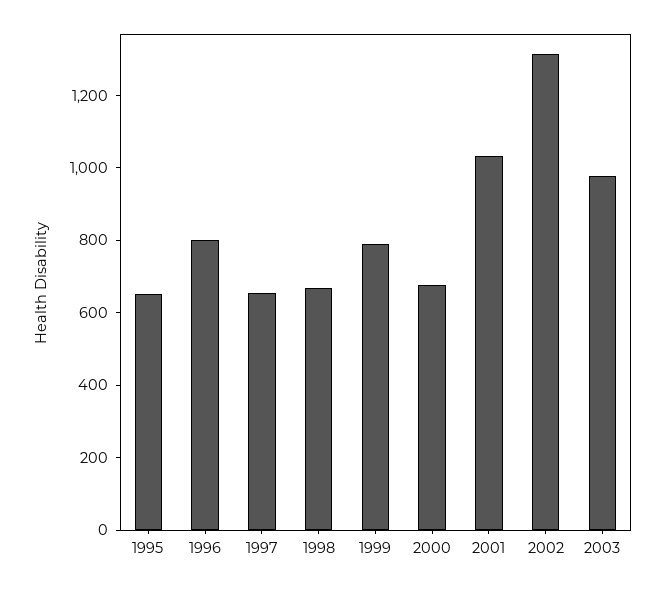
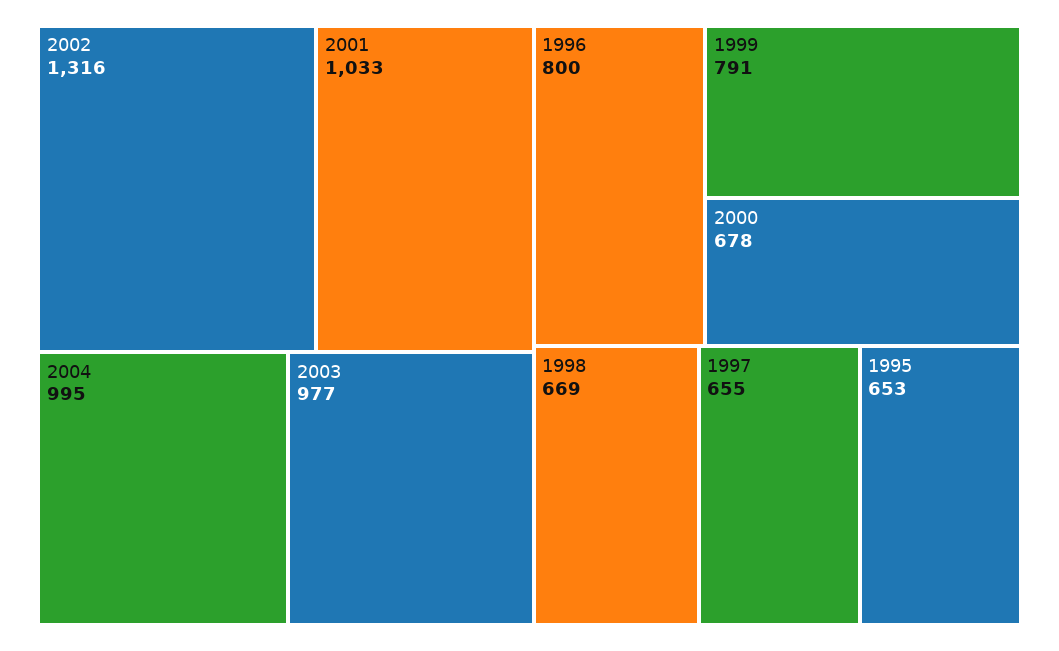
2004: none -> 995

